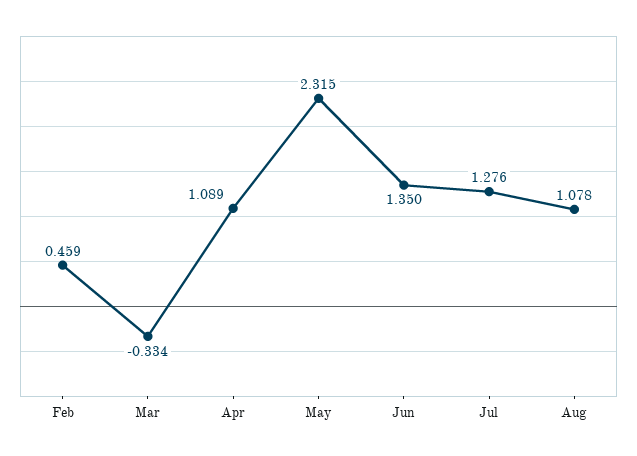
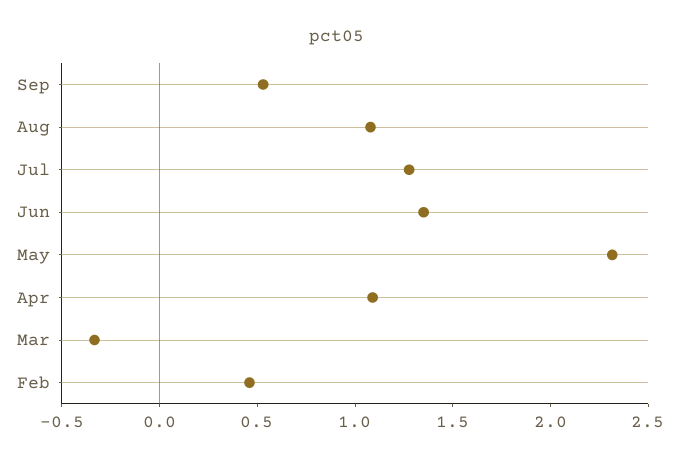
Sep: none -> 0.5

